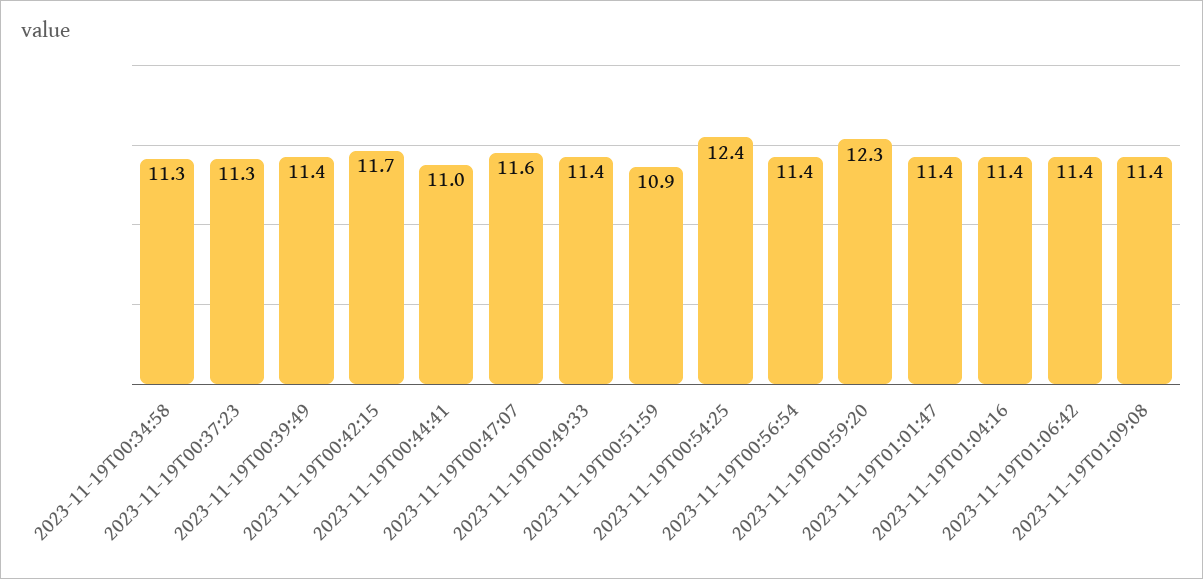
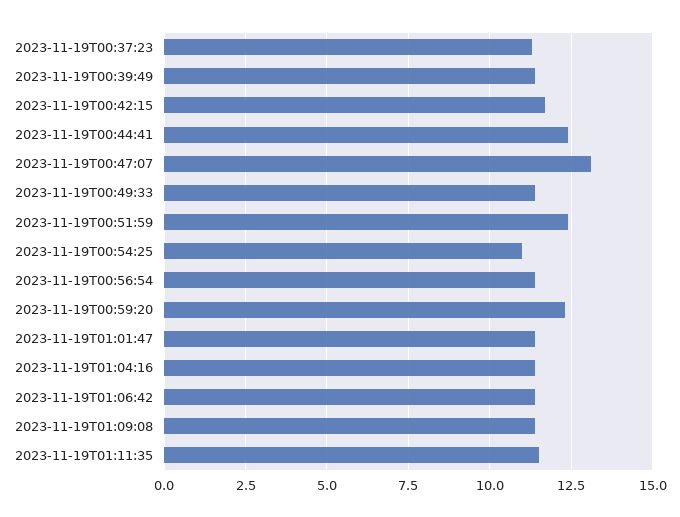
2023-11-19T00:34:58: 11.3 -> none
2023-11-19T00:44:41: 11 -> 12.5
2023-11-19T00:47:07: 11.6 -> 13
2023-11-19T00:51:59: 10.9 -> 12.5
2023-11-19T00:54:25: 12.4 -> 11
2023-11-19T01:11:35: none -> 11.5

